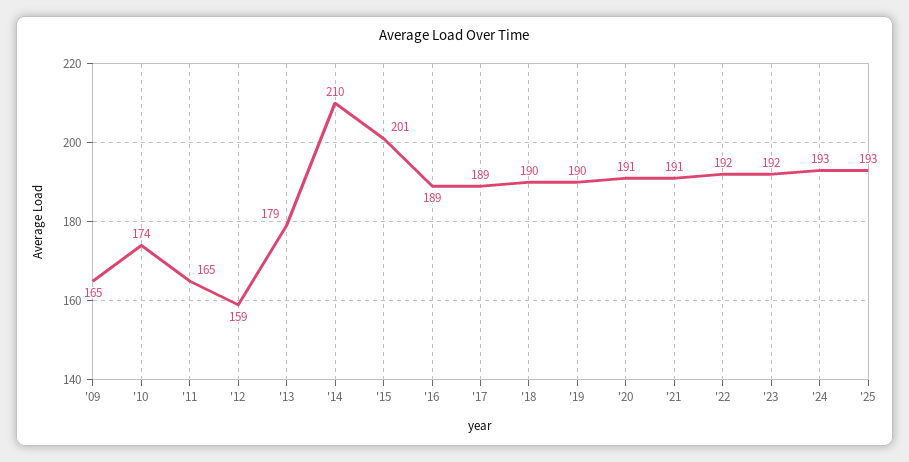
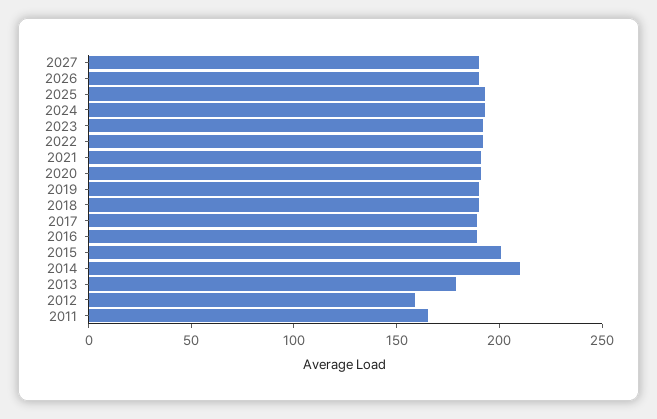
'09: 165 -> none
'10: 174 -> none
2027: none -> 190
2026: none -> 190

